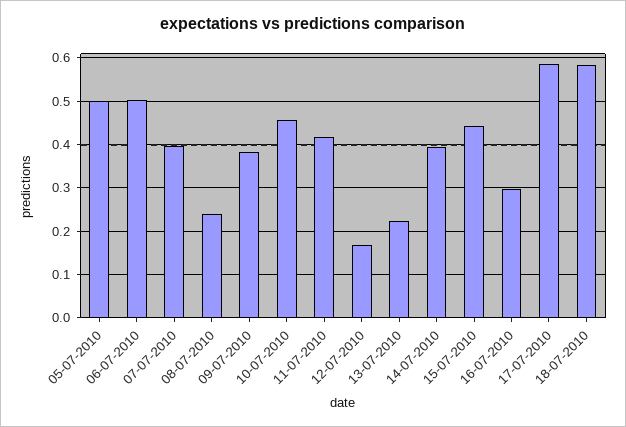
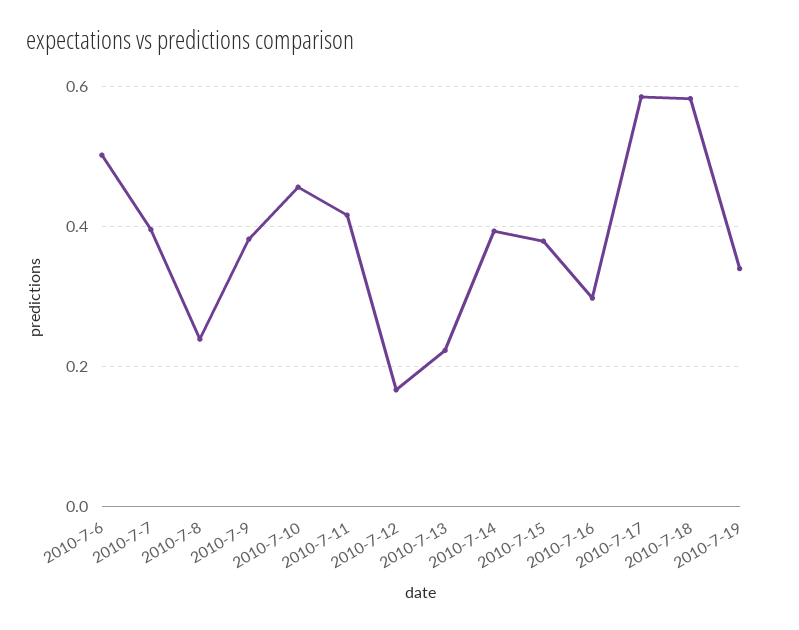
05-07-2010: 0.5 -> none
15-07-2010: 0.44 -> 0.38
2010-7-19: none -> 0.34

